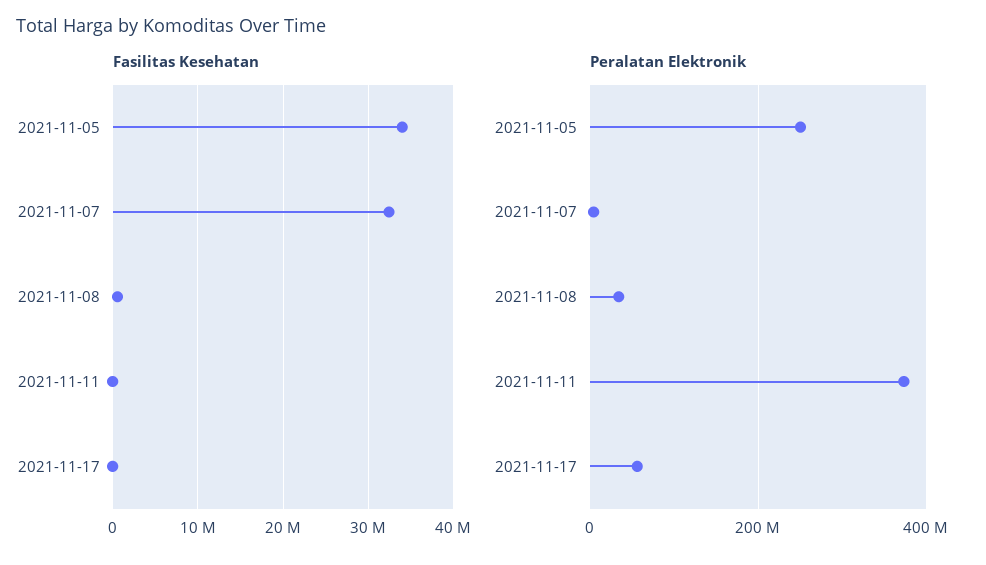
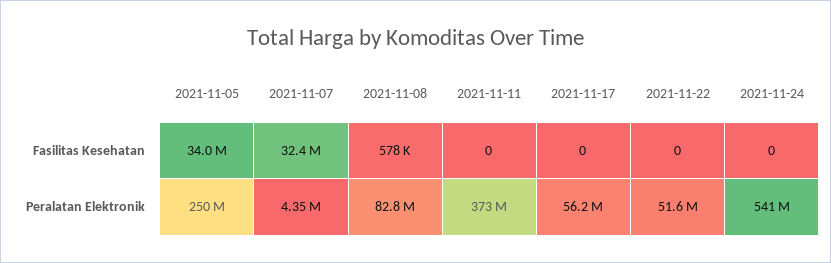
Peralatan Elektronik, 2021-11-08: 40000000 -> 82800000
Fasilitas Kesehatan, 2021-11-22: none -> 0
Fasilitas Kesehatan, 2021-11-24: none -> 0
Peralatan Elektronik, 2021-11-22: none -> 51600000
Peralatan Elektronik, 2021-11-24: none -> 541000000

